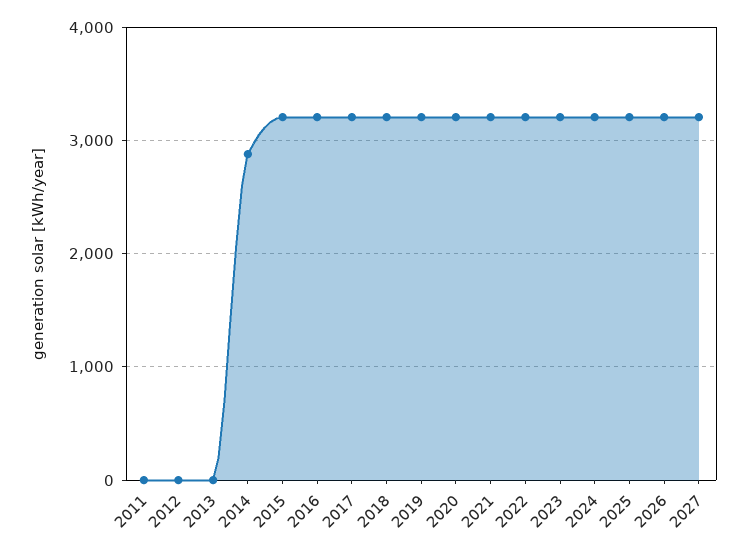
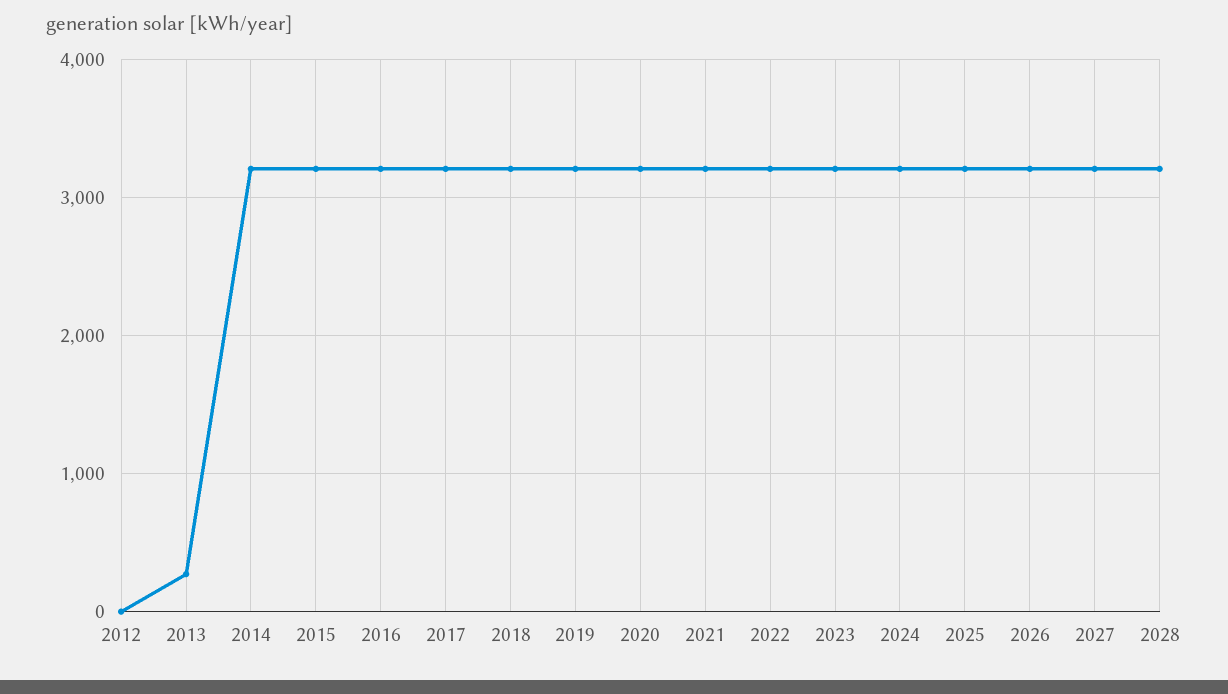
2011: 0 -> none
2013: 0 -> 300
2014: 2900 -> 3200
2028: none -> 3200

